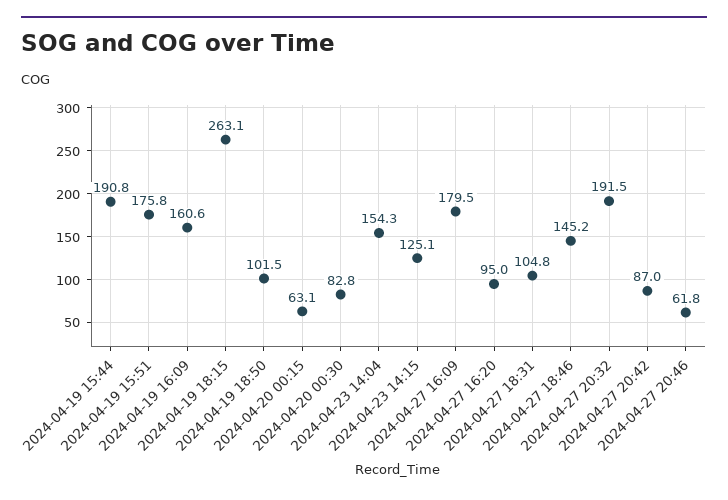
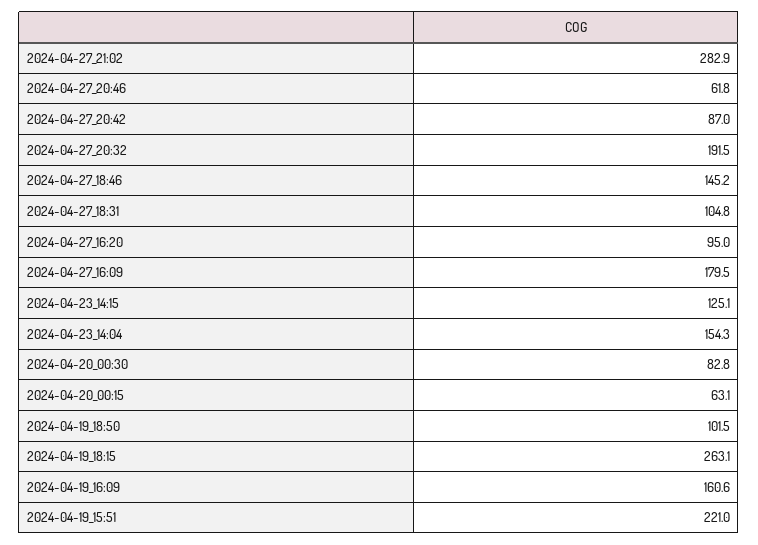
2024-04-19 15:44: 190.8 -> none
2024-04-19 15:51: 175.8 -> 221
2024-04-27_21:02: none -> 282.9

